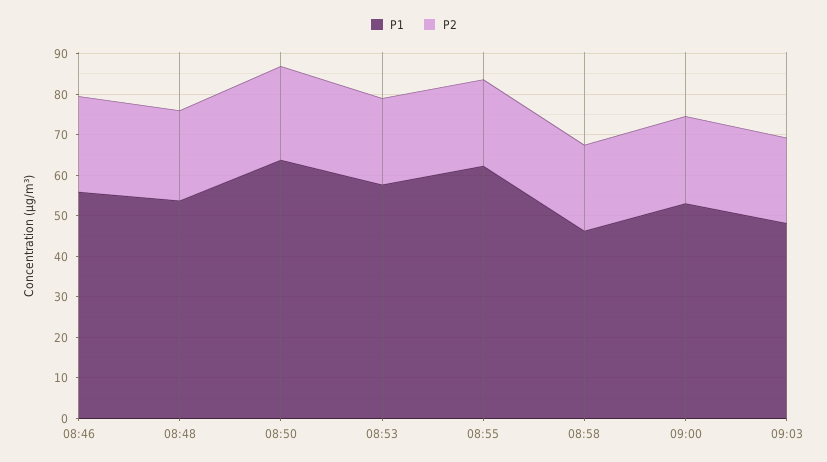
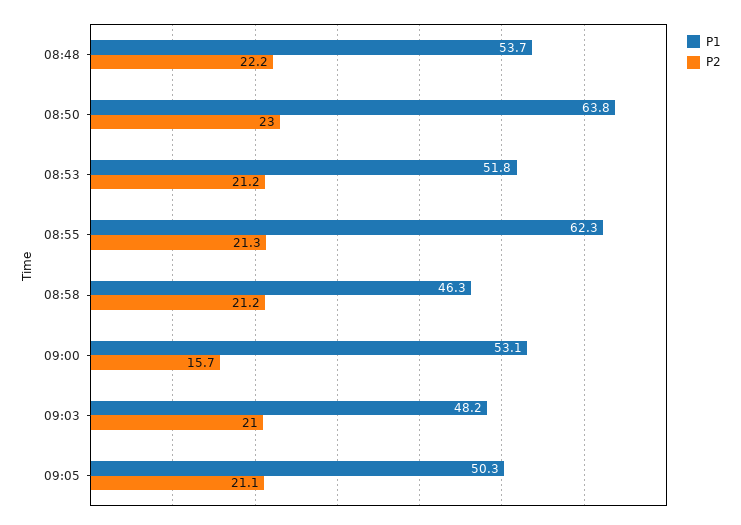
P1, 08:46: 56 -> none
P2, 08:46: 24 -> none
P1, 08:53: 58 -> 51.8
P2, 09:00: 22 -> 15.7
P1, 09:05: none -> 50.3
P2, 09:05: none -> 21.1

